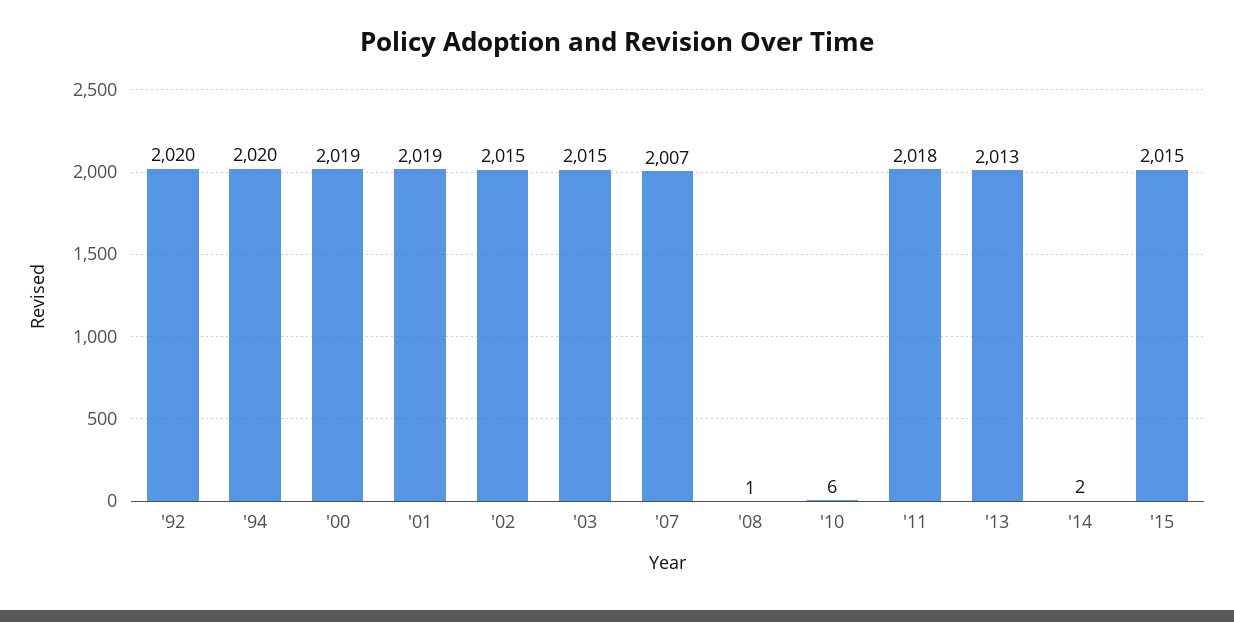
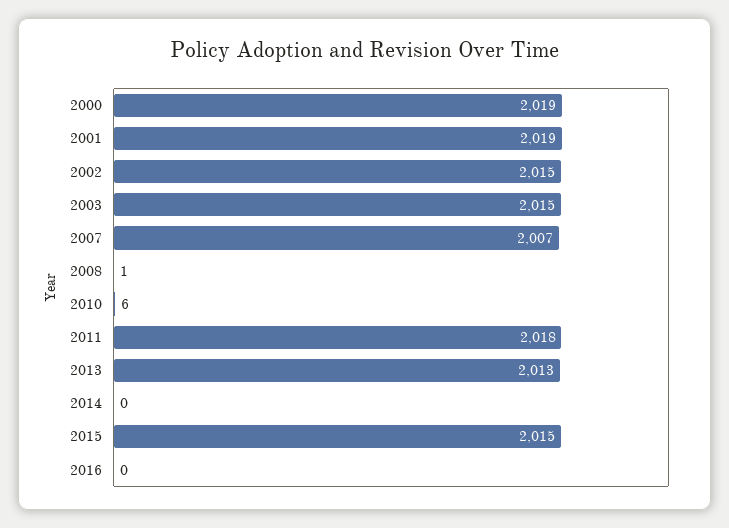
'92: 2020 -> none
'94: 2020 -> none
'14: 2 -> 0
2016: none -> 0

